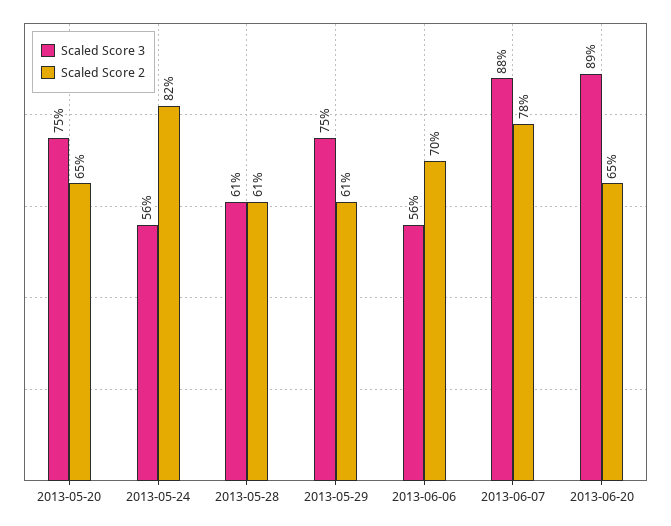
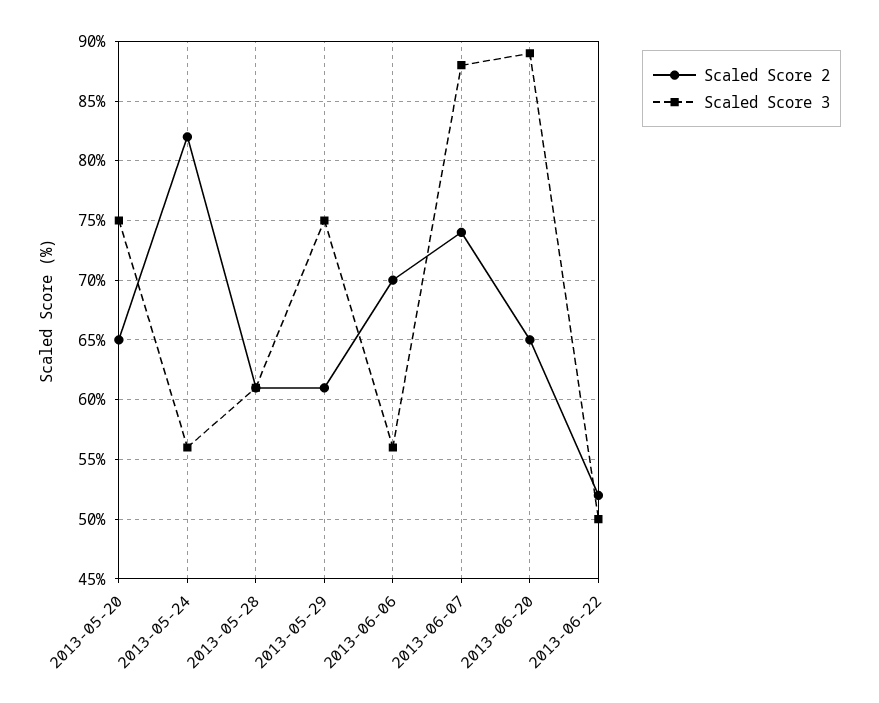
Scaled Score 2, 2013-06-07: 78 -> 74
Scaled Score 2, 2013-06-22: none -> 52
Scaled Score 3, 2013-06-22: none -> 50

